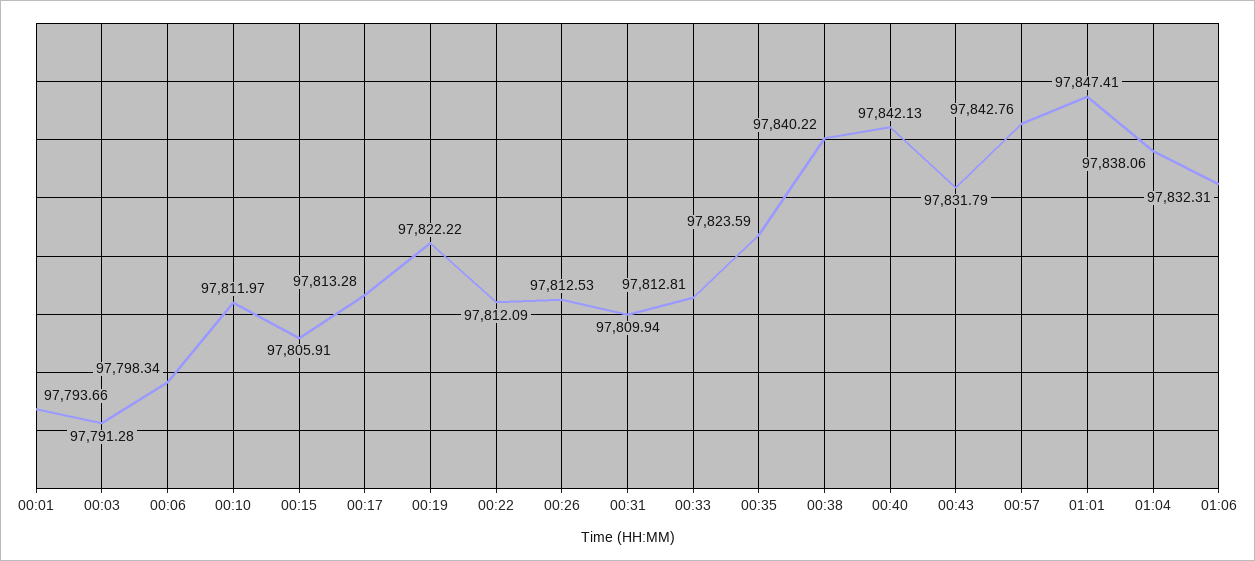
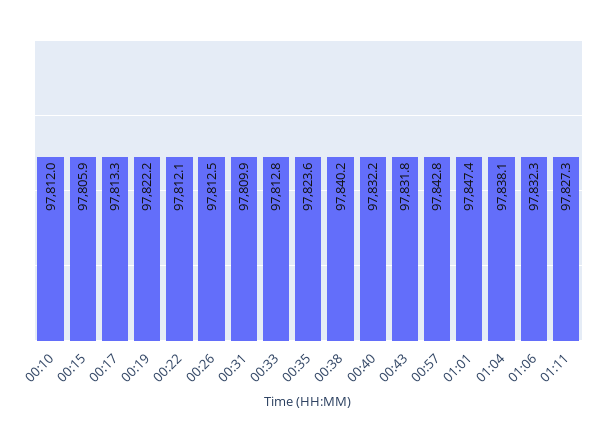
00:01: 97793.66 -> none
00:03: 97791.28 -> none
00:06: 97798.34 -> none
00:40: 97842.13 -> 97832.2
01:11: none -> 97827.3

